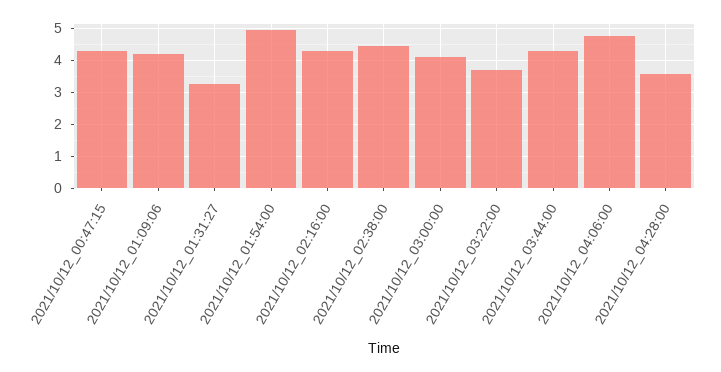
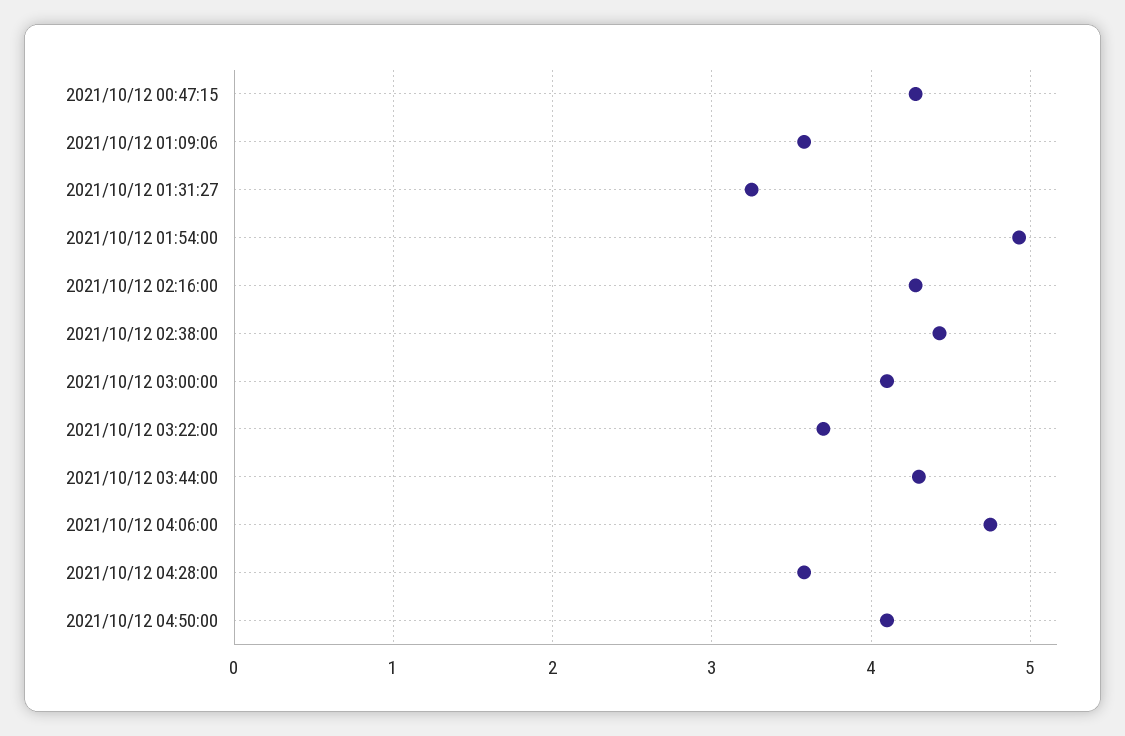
2021/10/12_01:09:06: 4.2 -> 3.6
2021/10/12 04:50:00: none -> 4.1

